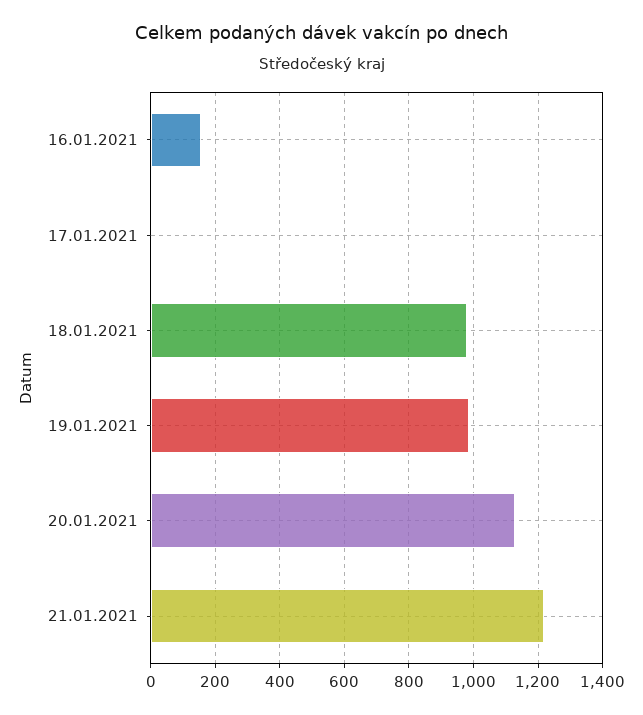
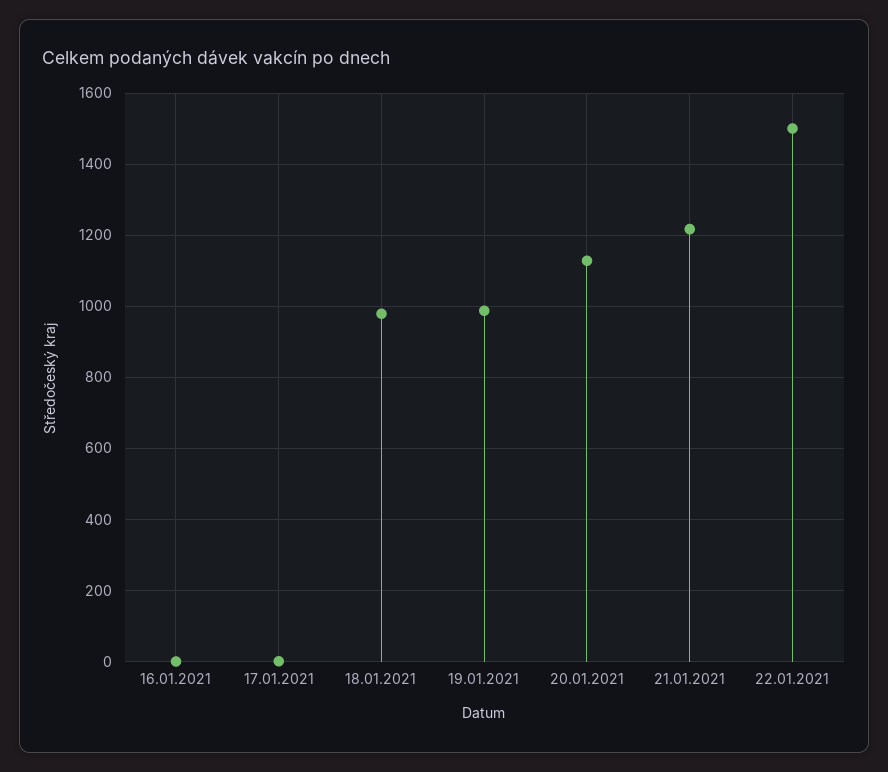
16.01.2021: 160 -> 0
22.01.2021: none -> 1500

